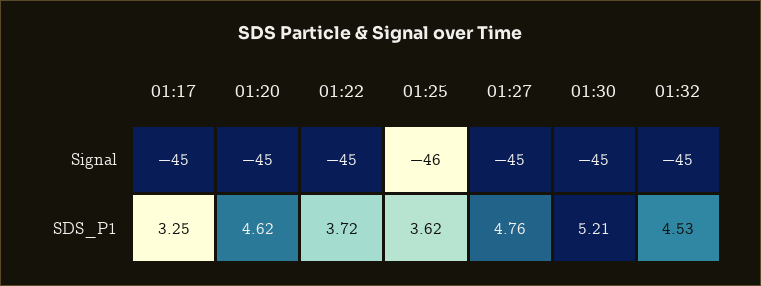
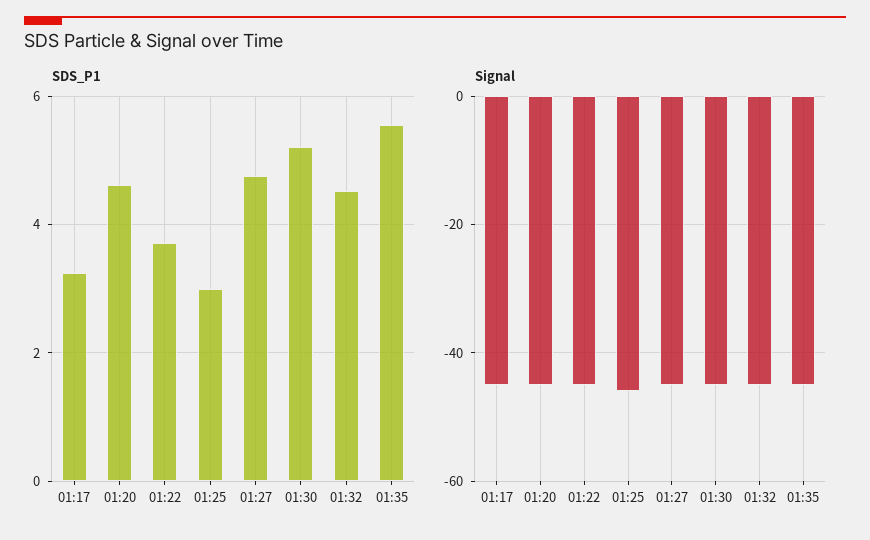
SDS_P1, 01:25: 3.62 -> 3
SDS_P1, 01:35: none -> 5.6
Signal, 01:35: none -> -45

